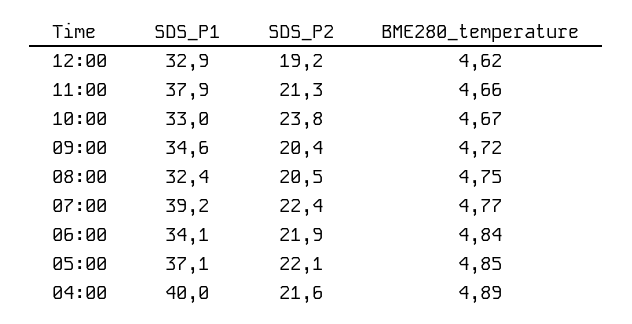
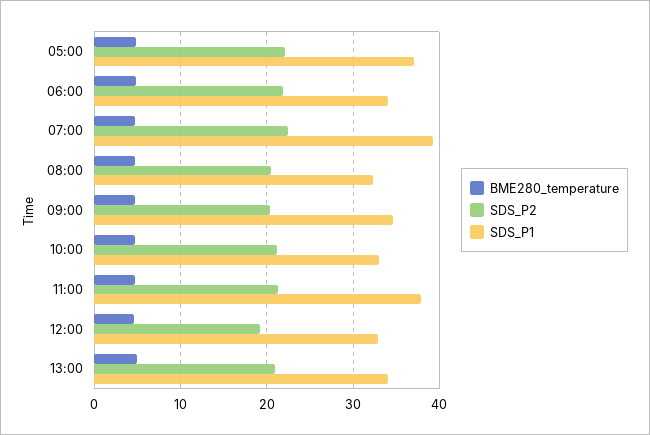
SDS_P2, 10:00: 23.8 -> 21
SDS_P1, 04:00: 40 -> none
SDS_P2, 04:00: 21.6 -> none
BME280_temperature, 04:00: 4.89 -> none
BME280_temperature, 13:00: none -> 5
SDS_P2, 13:00: none -> 21
SDS_P1, 13:00: none -> 34

